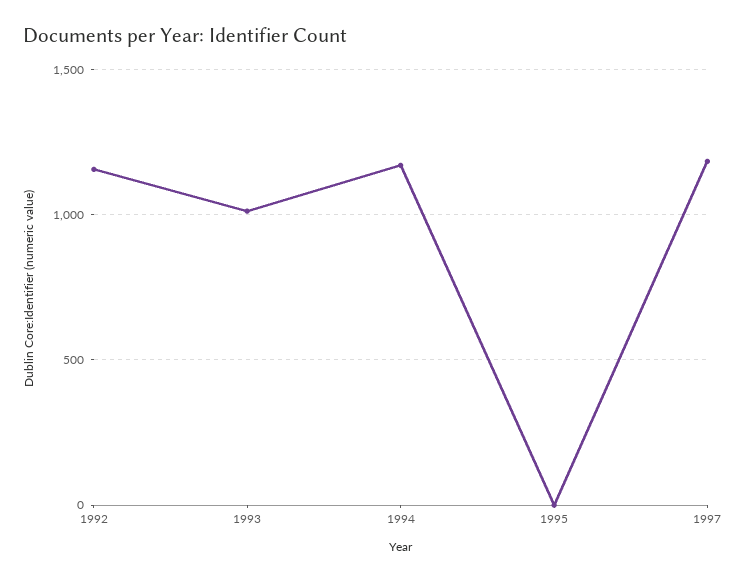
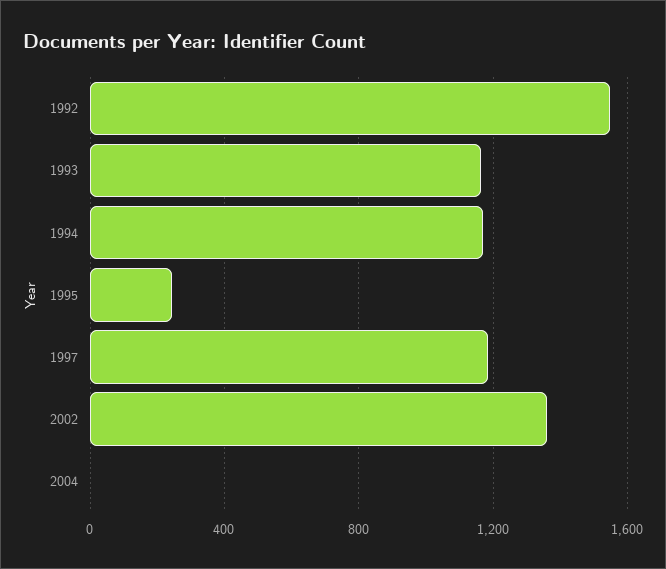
1992: 1150 -> 1550
1993: 1000 -> 1150
1995: 0 -> 250
2002: none -> 1350
2004: none -> 0

